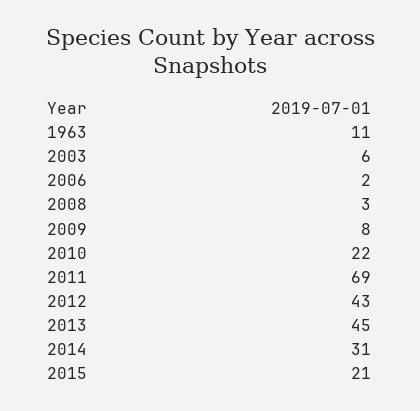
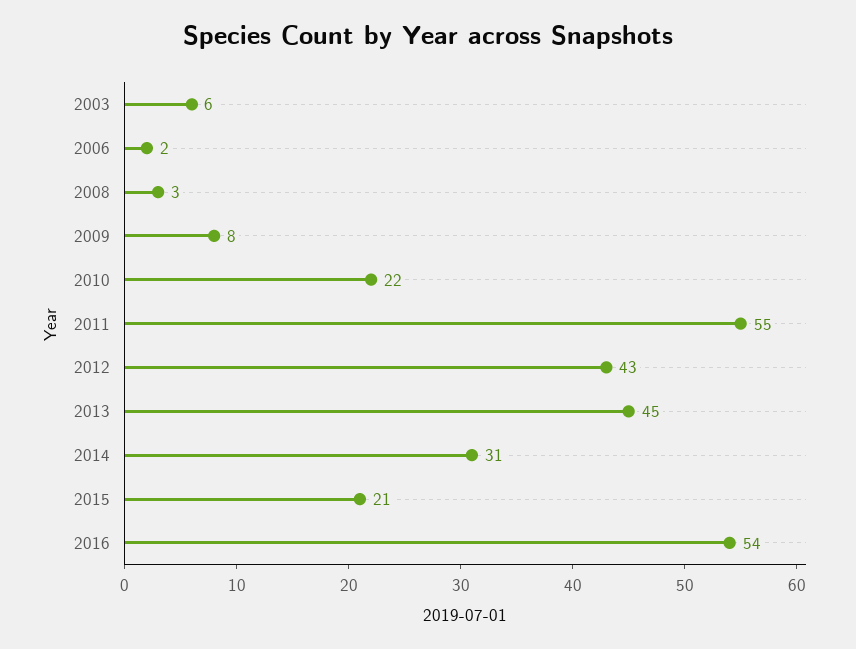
1963: 11 -> none
2011: 69 -> 55
2016: none -> 54

